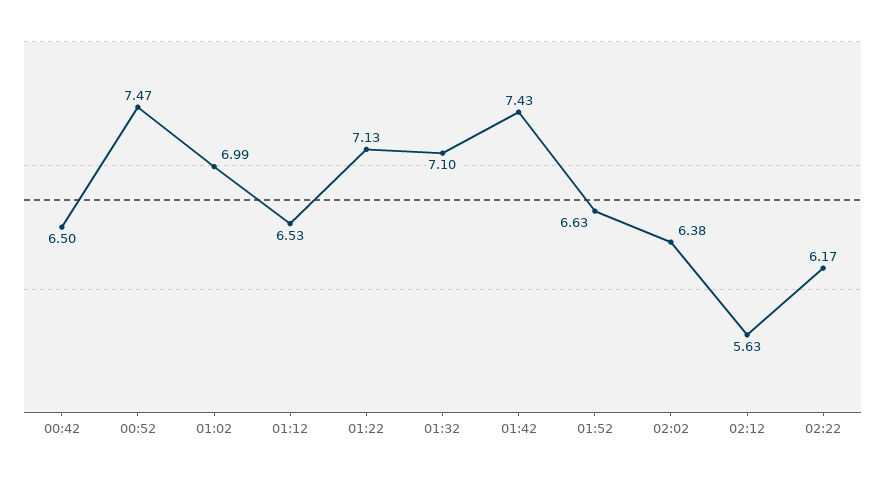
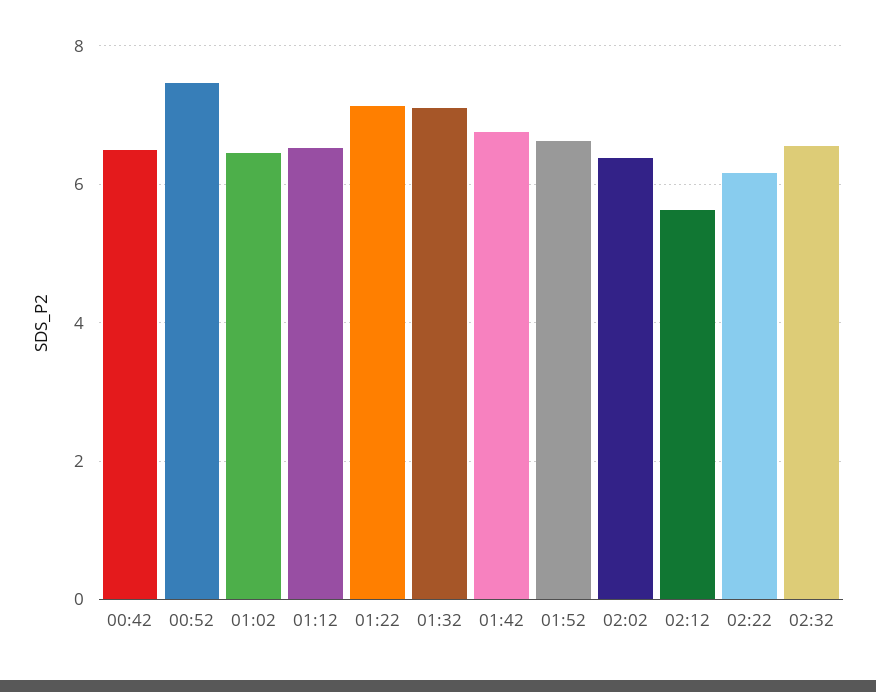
01:02: 6.99 -> 6.4
01:42: 7.43 -> 6.8
02:32: none -> 6.6

